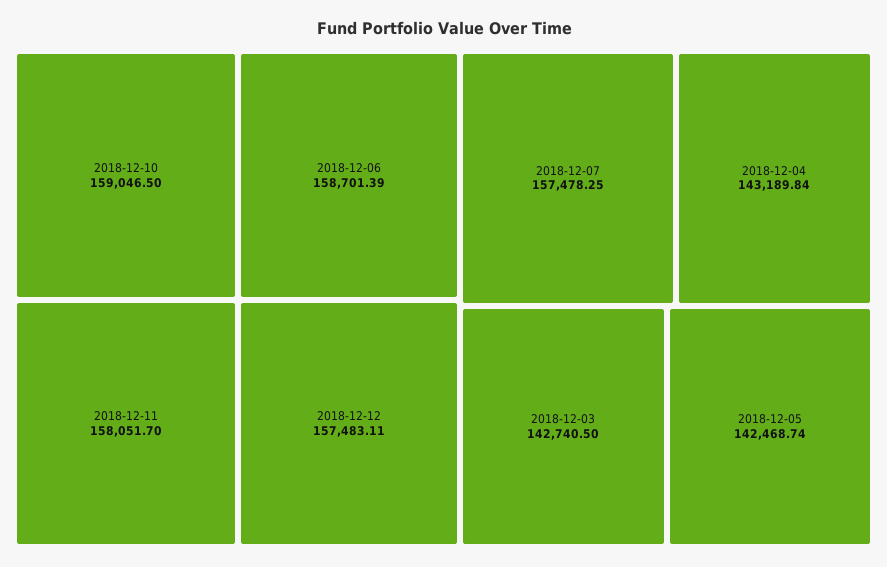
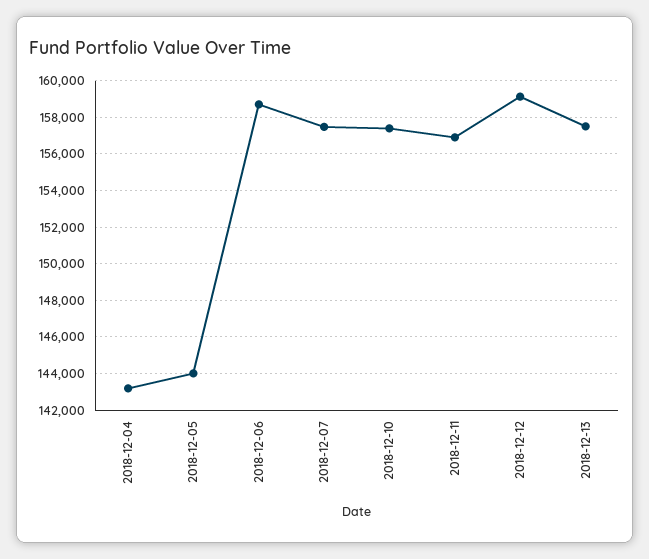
2018-12-10: 159046.5 -> 157500
2018-12-11: 158051.7 -> 157000
2018-12-12: 157483.11 -> 159000
2018-12-03: 142740.5 -> none
2018-12-05: 142468.74 -> 144000
2018-12-13: none -> 157500

